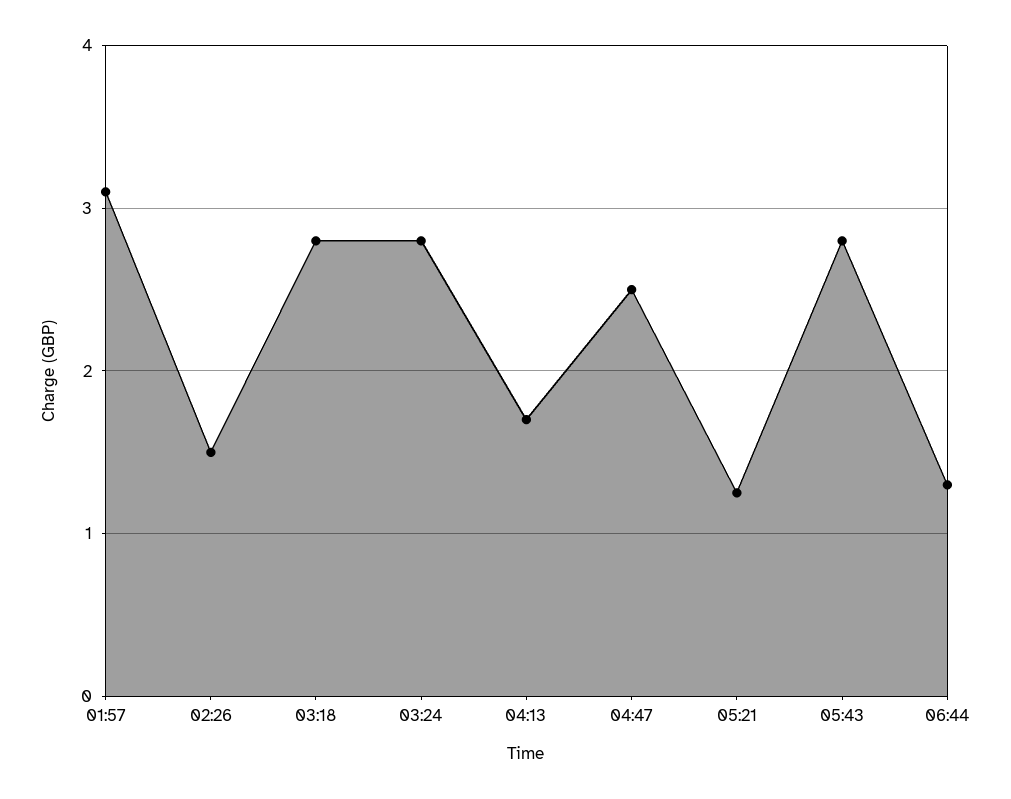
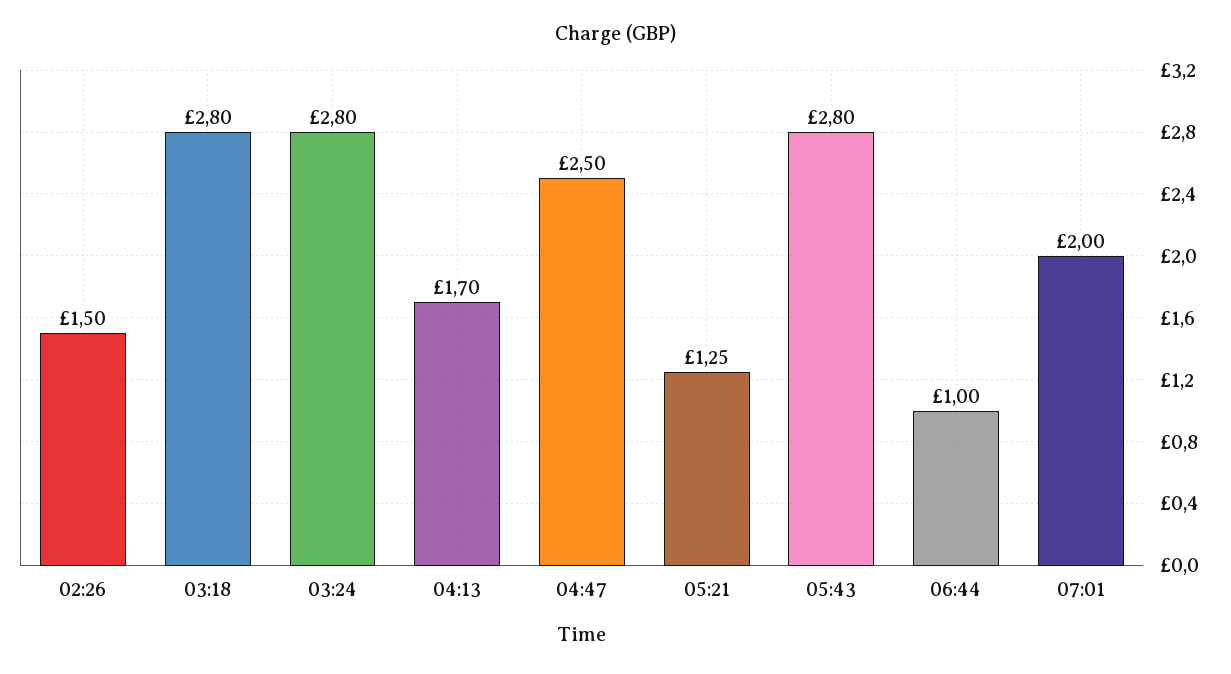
01:57: 3.1 -> none
06:44: 1.3 -> 1
07:01: none -> 2

